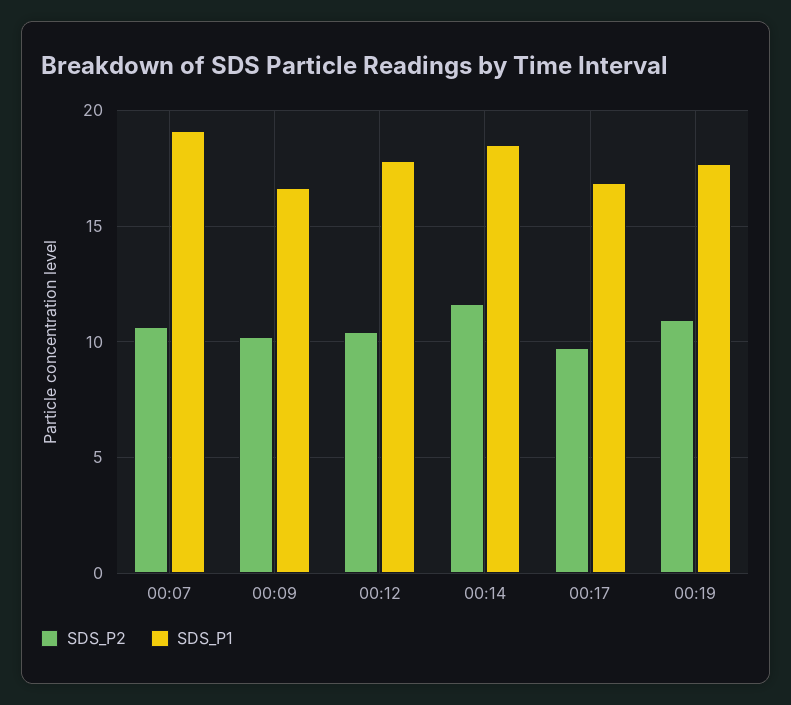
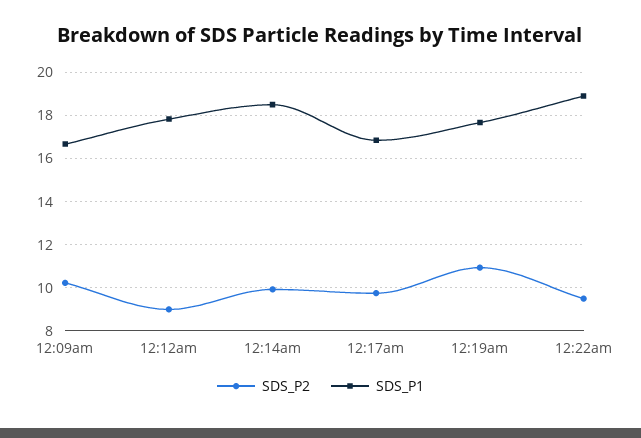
SDS_P2, 00:07: 10.5 -> none
SDS_P1, 00:07: 19 -> none
SDS_P2, 00:12: 10.5 -> 9
SDS_P2, 00:14: 11.5 -> 10
SDS_P2, 12:22am: none -> 9.5
SDS_P1, 12:22am: none -> 19

